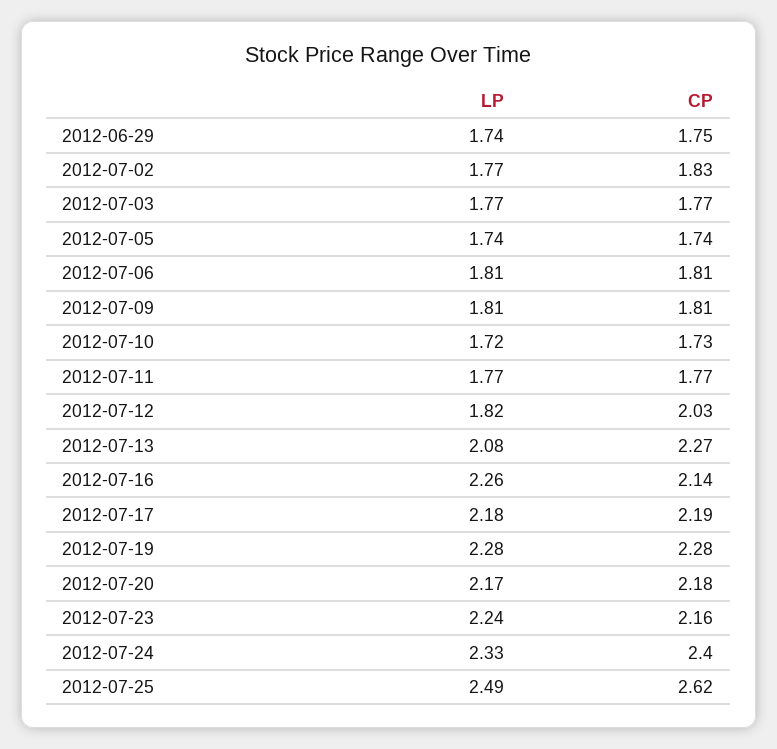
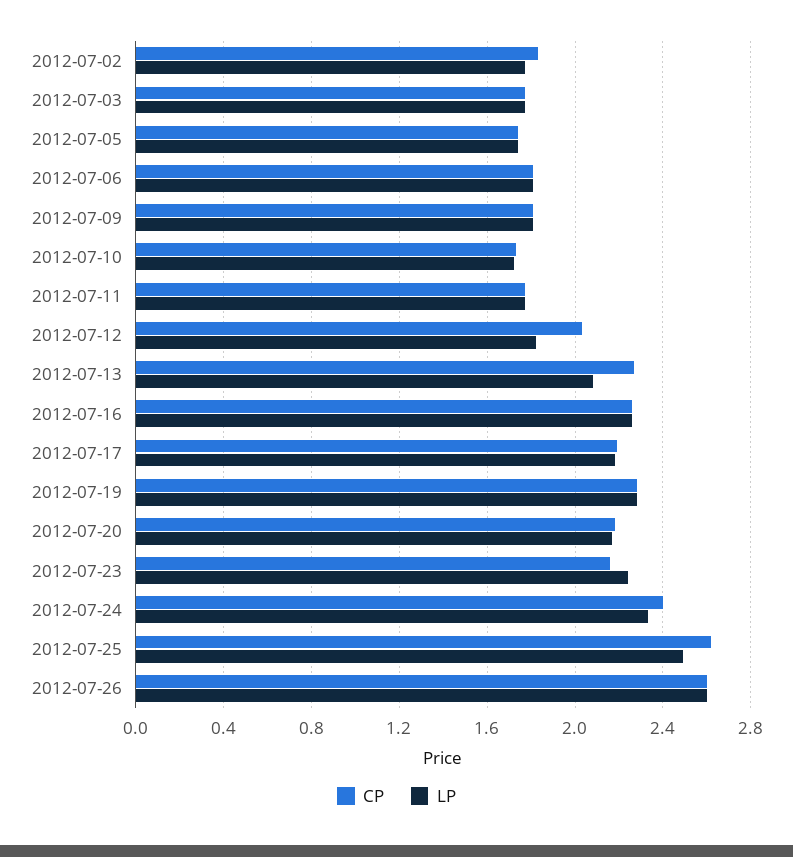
LP, 2012-06-29: 1.74 -> none
CP, 2012-06-29: 1.75 -> none
CP, 2012-07-16: 2.14 -> 2.25
CP, 2012-07-26: none -> 2.6
LP, 2012-07-26: none -> 2.6

